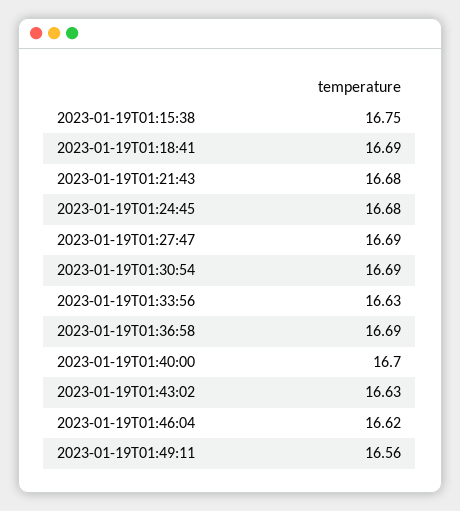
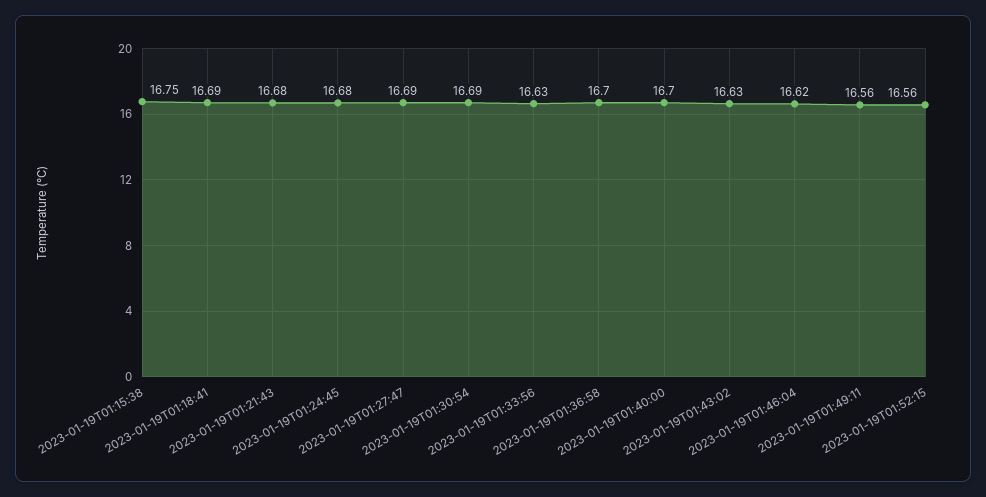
2023-01-19T01:36:58: 16.69 -> 16.7
2023-01-19T01:52:15: none -> 16.56

